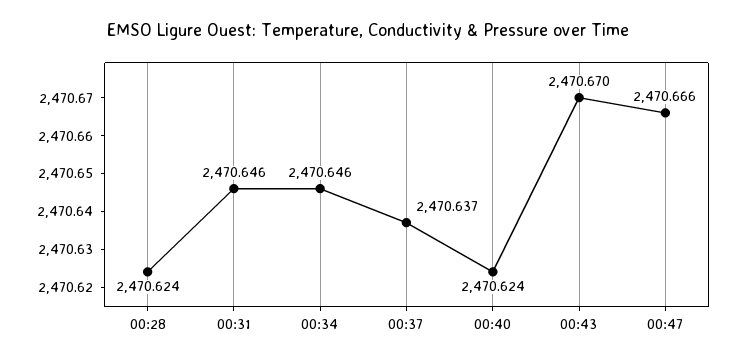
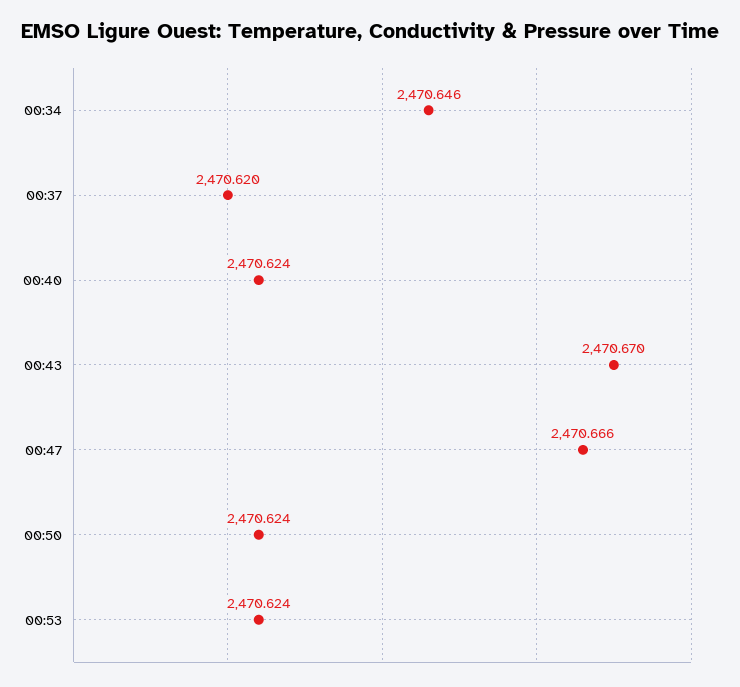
00:28: 2470.624 -> none
00:31: 2470.646 -> none
00:37: 2470.637 -> 2470.62
00:50: none -> 2470.624
00:53: none -> 2470.624

